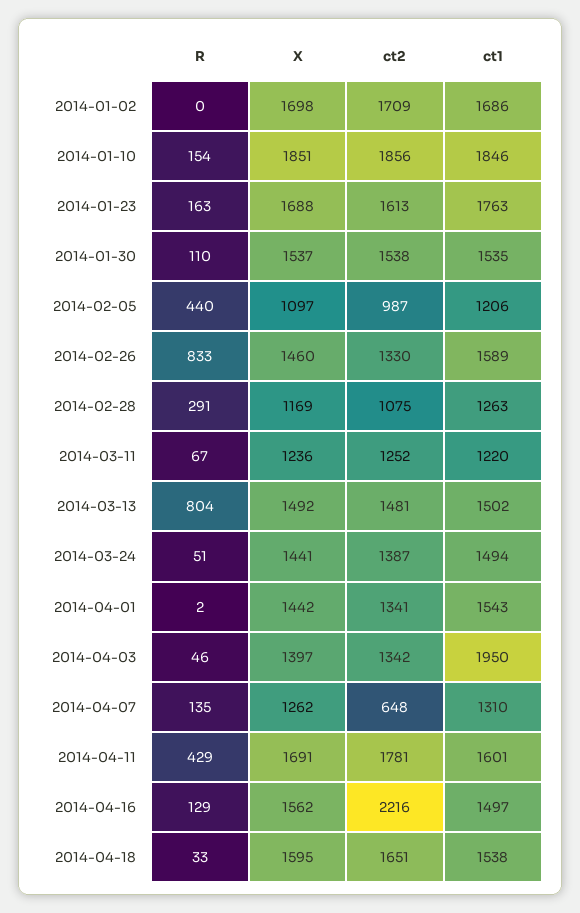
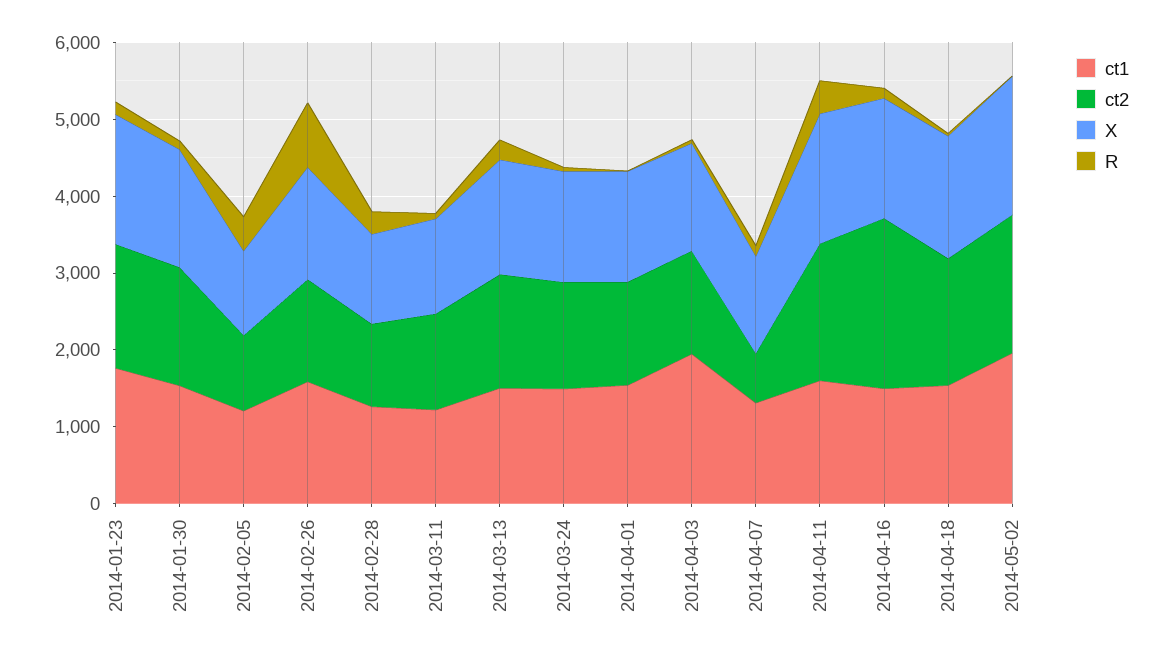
R, 2014-01-02: 0 -> none
X, 2014-01-02: 1698 -> none
ct2, 2014-01-02: 1709 -> none
ct1, 2014-01-02: 1686 -> none
R, 2014-01-10: 154 -> none
X, 2014-01-10: 1851 -> none
ct2, 2014-01-10: 1856 -> none
ct1, 2014-01-10: 1846 -> none
R, 2014-03-13: 804 -> 200
ct1, 2014-05-02: none -> 2000
ct2, 2014-05-02: none -> 1800
X, 2014-05-02: none -> 1800
R, 2014-05-02: none -> 0

